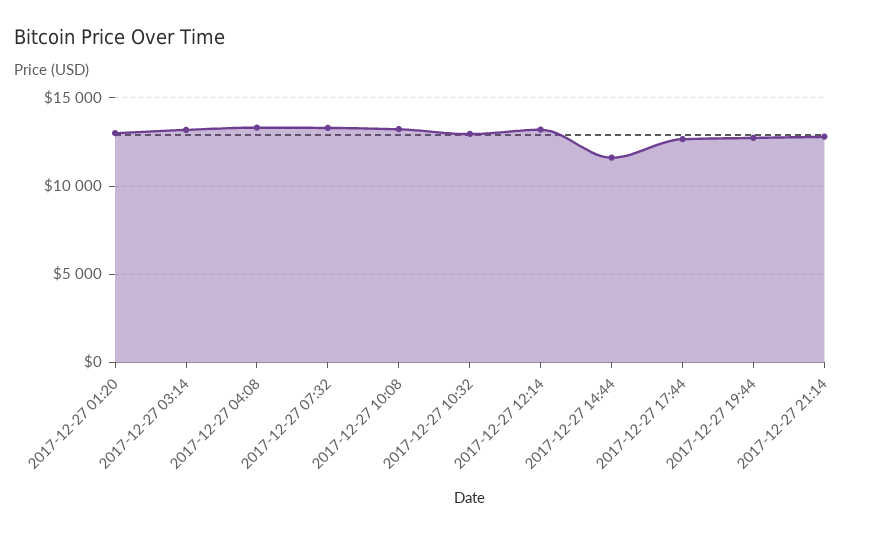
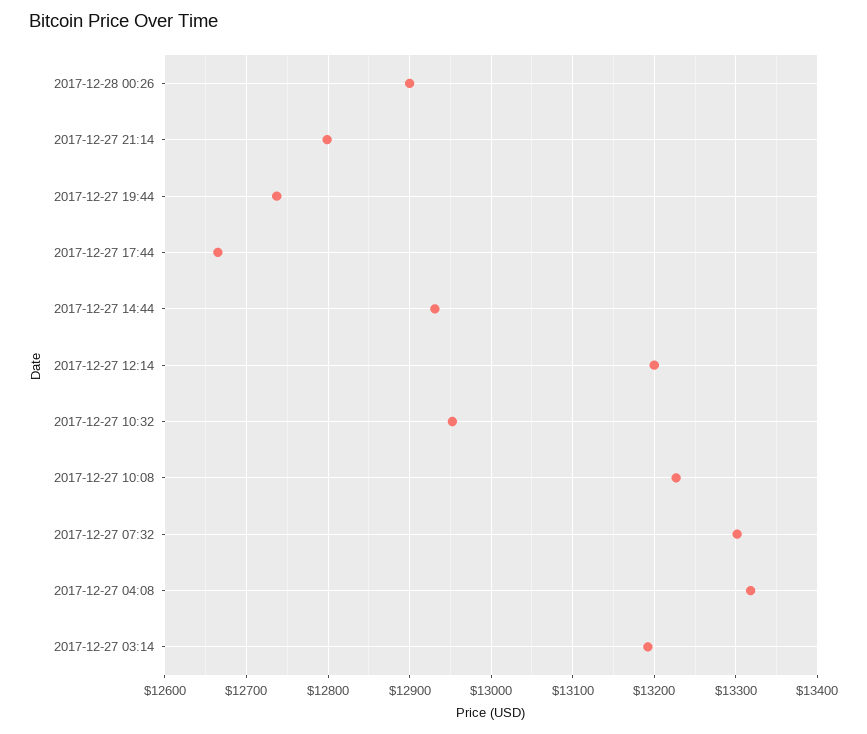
2017-12-27 01:20: 13000 -> none
2017-12-27 14:44: 11500 -> 12930
2017-12-28 00:26: none -> 12900

